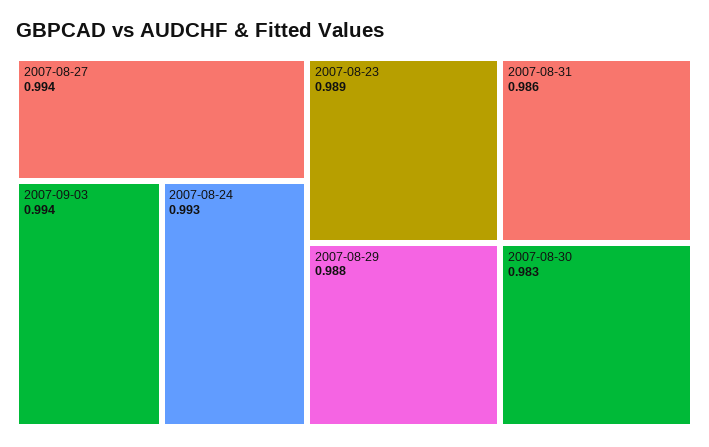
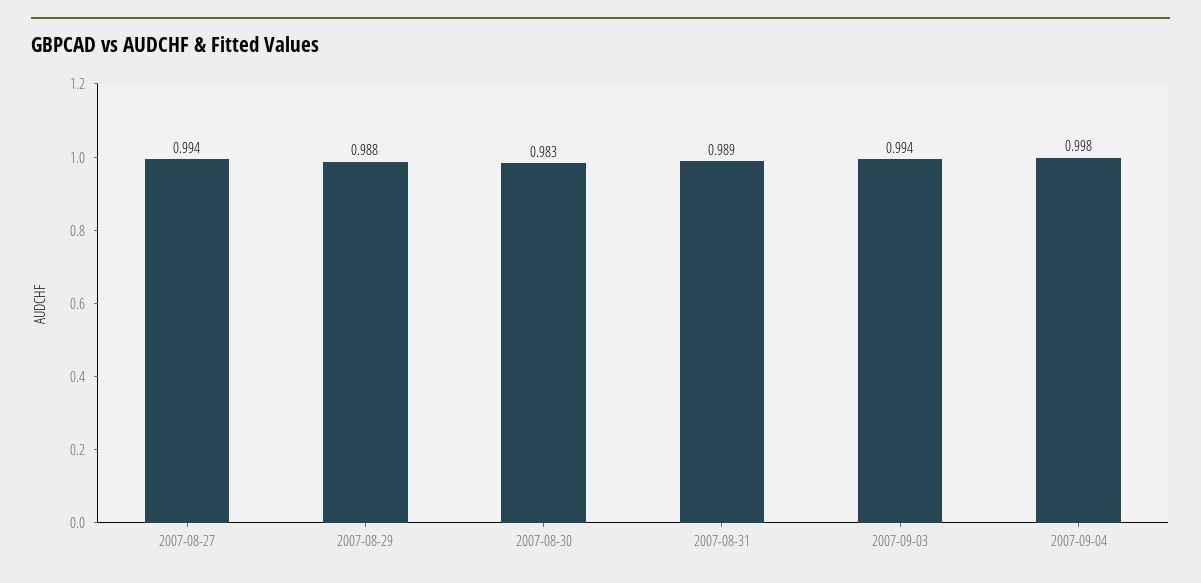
2007-08-24: 0.993 -> none
2007-08-23: 0.989 -> none
2007-08-31: 0.986 -> 0.989
2007-09-04: none -> 0.998

